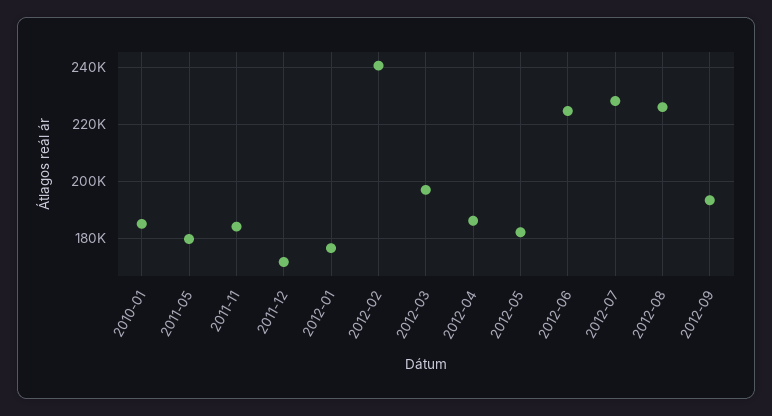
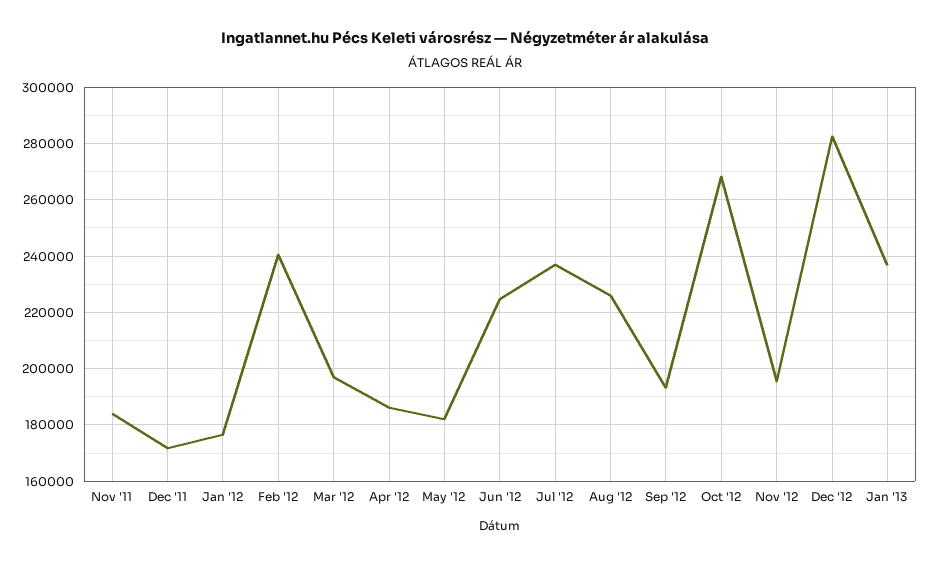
2010-01: 185000 -> none
2011-05: 180000 -> none
2012-07: 227500 -> 237500
Oct '12: none -> 267500
Nov '12: none -> 195000
Dec '12: none -> 282500
Jan '13: none -> 237500

